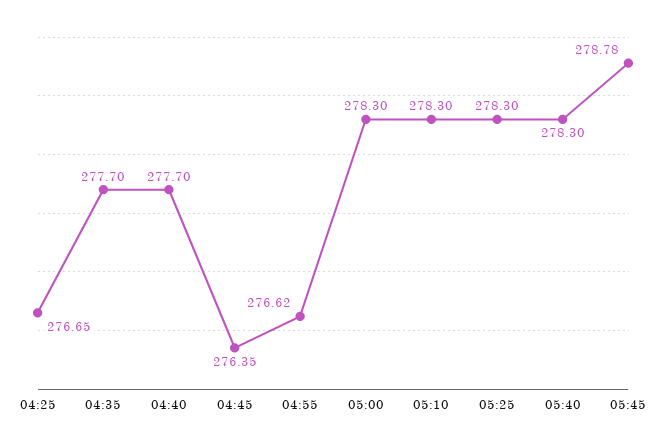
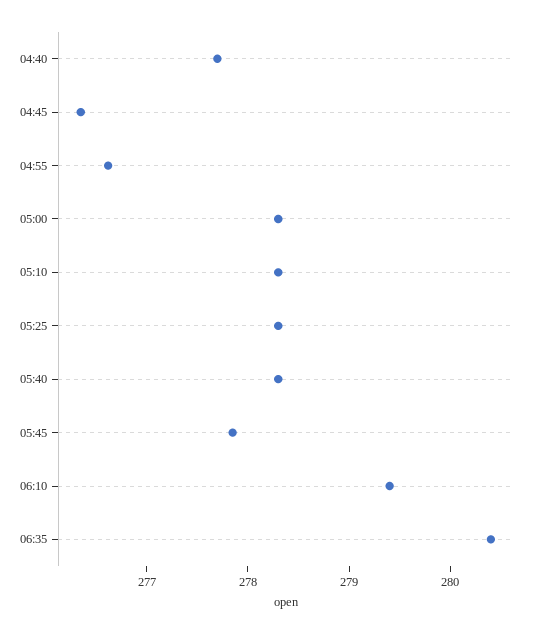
04:25: 276.65 -> none
04:35: 277.7 -> none
05:45: 278.78 -> 277.8
06:10: none -> 279.4
06:35: none -> 280.4

